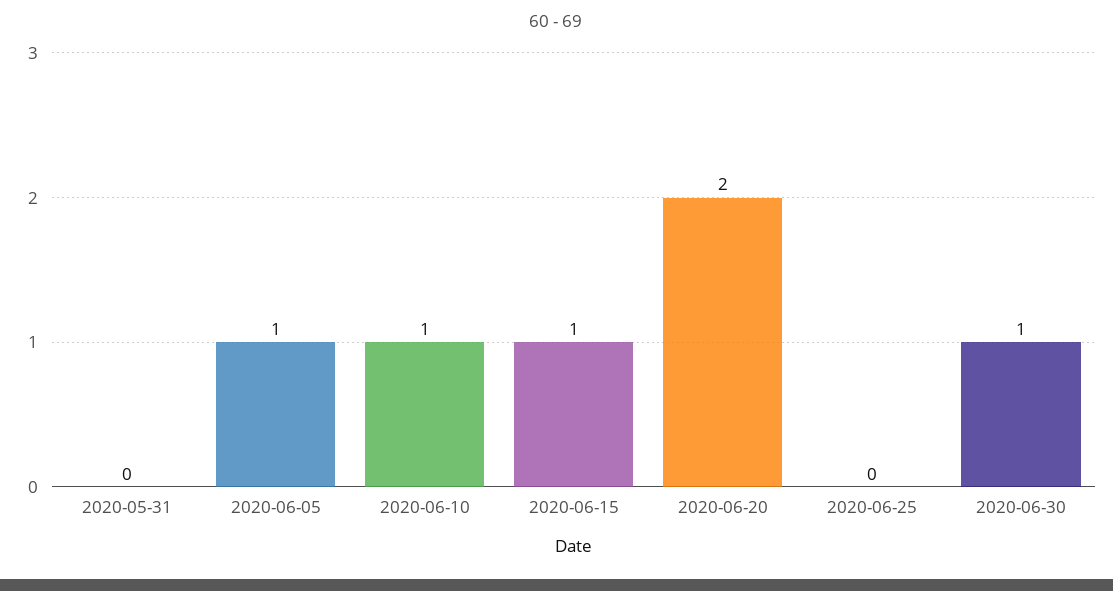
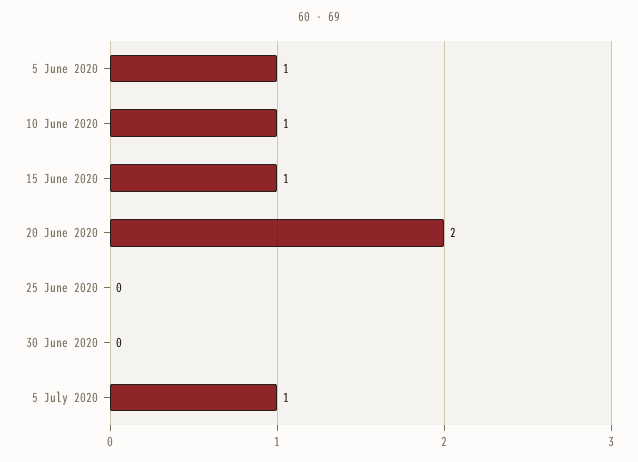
2020-05-31: 0 -> none
2020-06-30: 1 -> 0
5 July 2020: none -> 1

